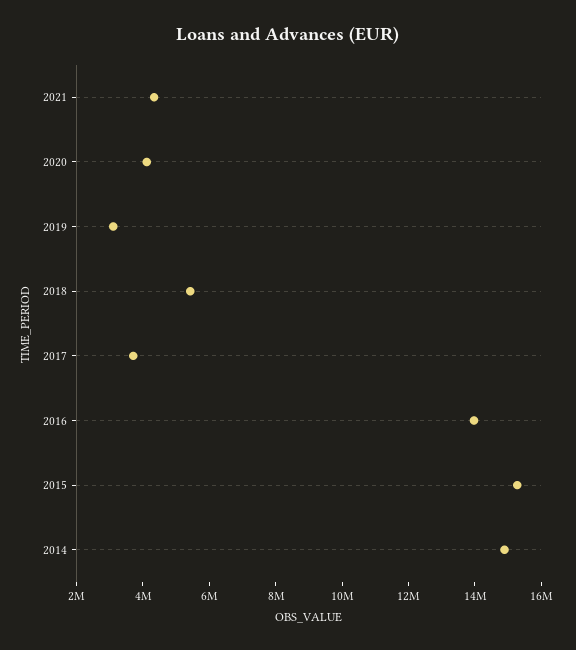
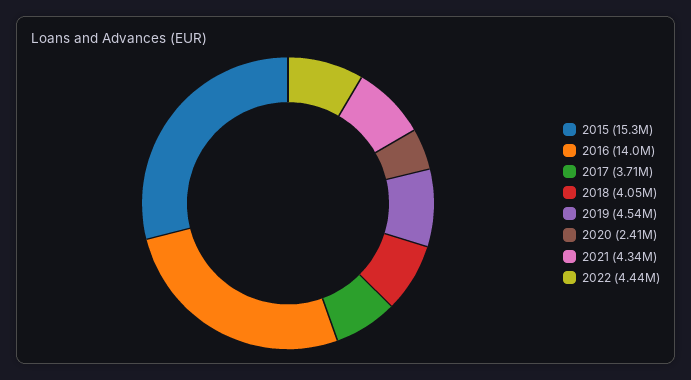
2020: 4000000 -> 2410000
2019: 3000000 -> 4540000
2018: 5500000 -> 4050000
2014: 15000000 -> none
2022: none -> 4440000

